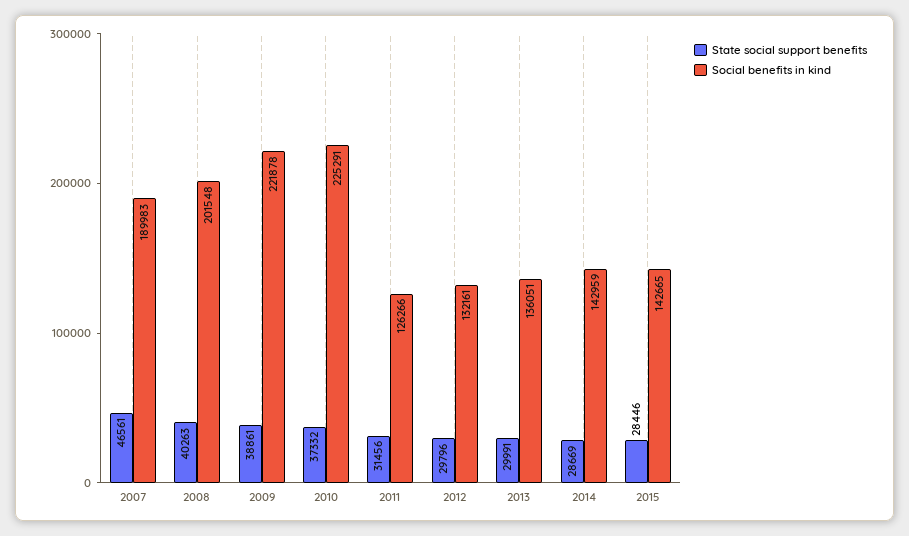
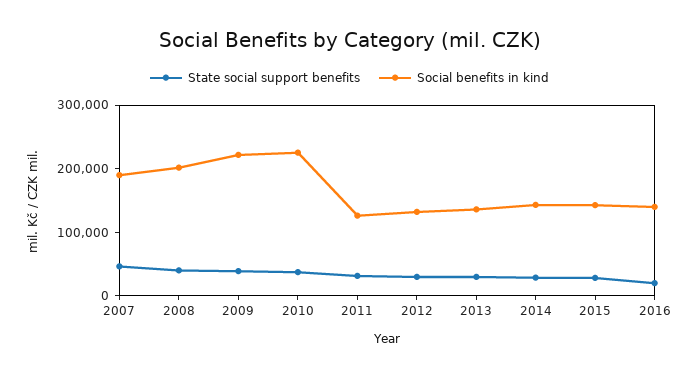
State social support benefits, 2016: none -> 20000
Social benefits in kind, 2016: none -> 140000

